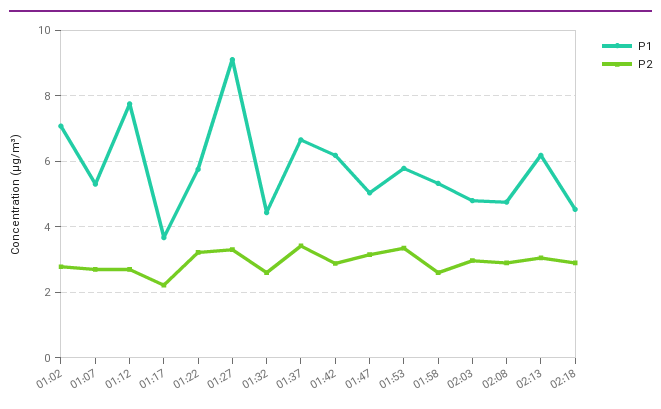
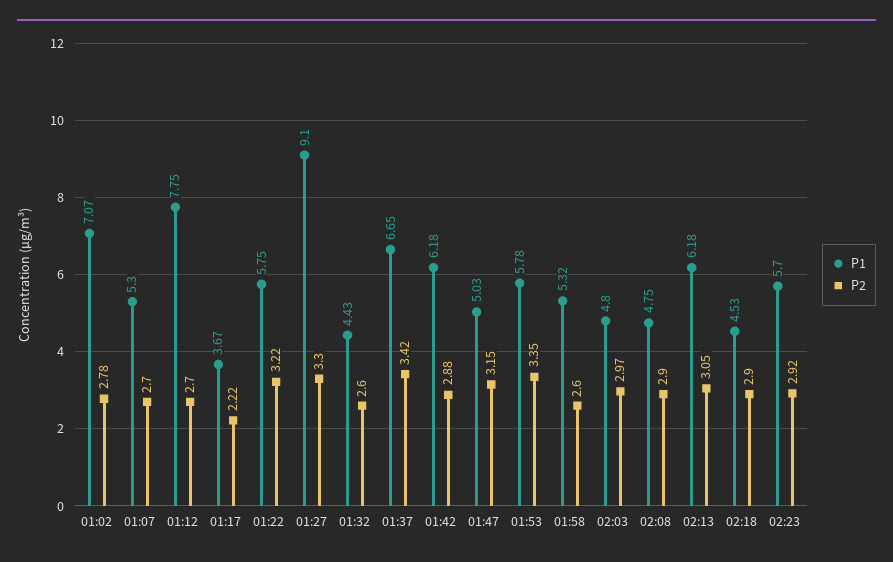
P1, 02:23: none -> 5.7
P2, 02:23: none -> 2.92

